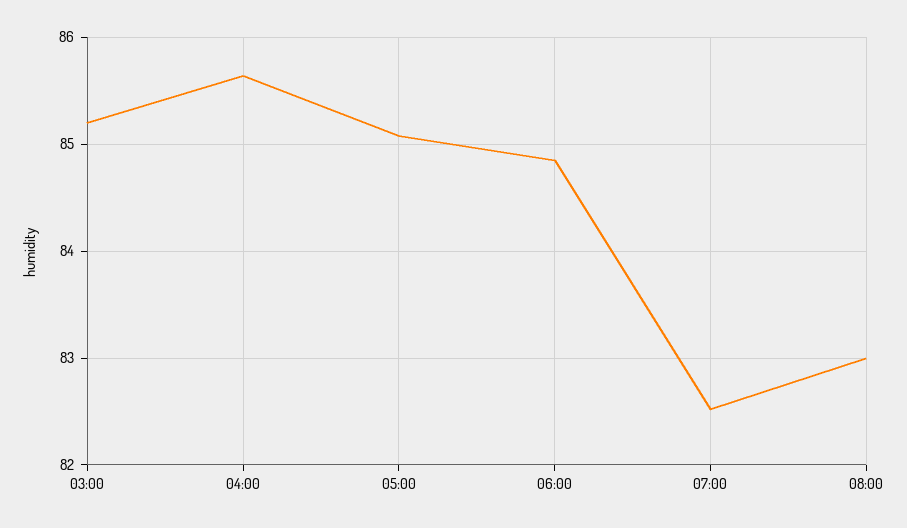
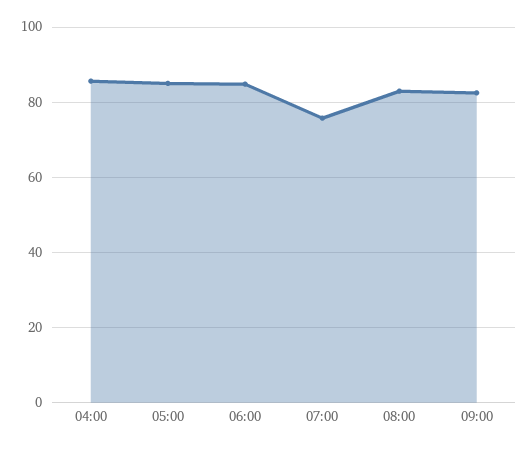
03:00: 85.2 -> none
07:00: 82.5 -> 76
09:00: none -> 82

